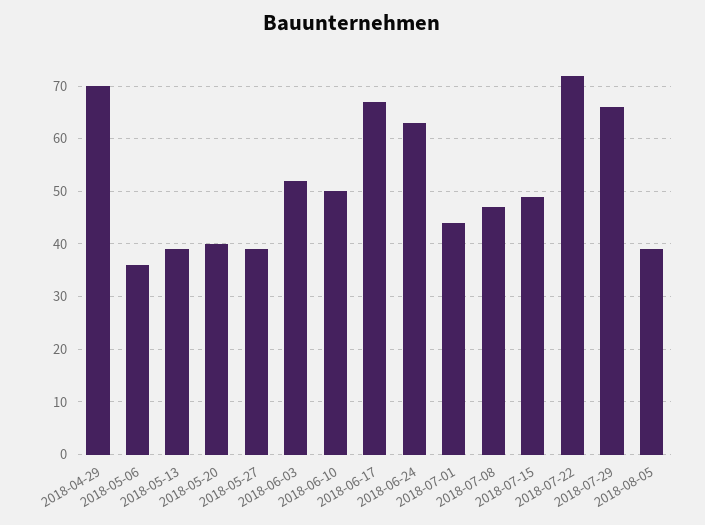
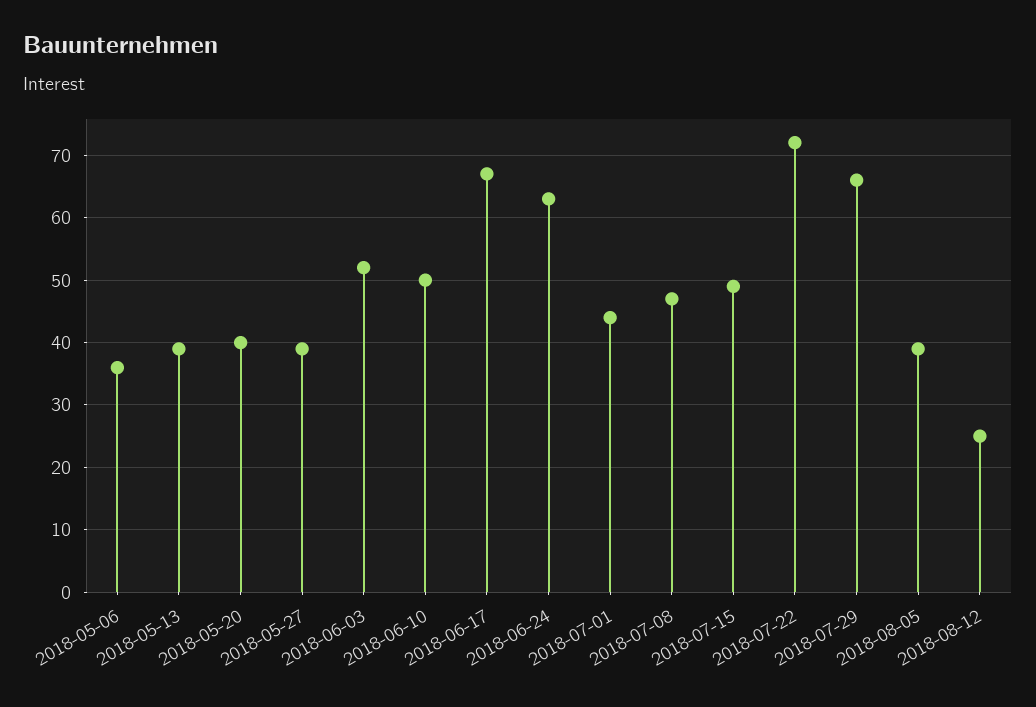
2018-04-29: 70 -> none
2018-08-12: none -> 25

